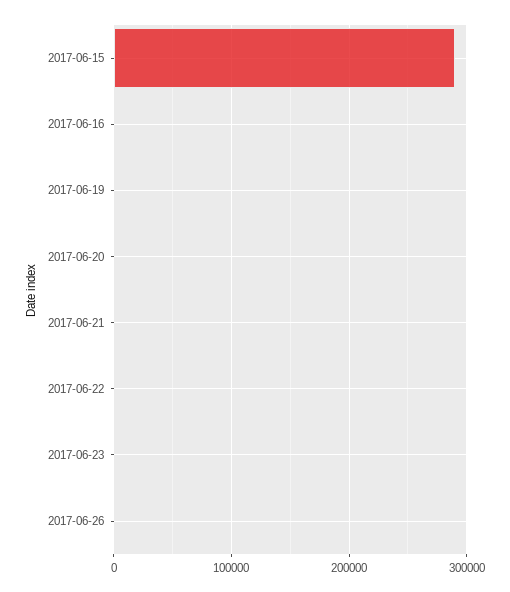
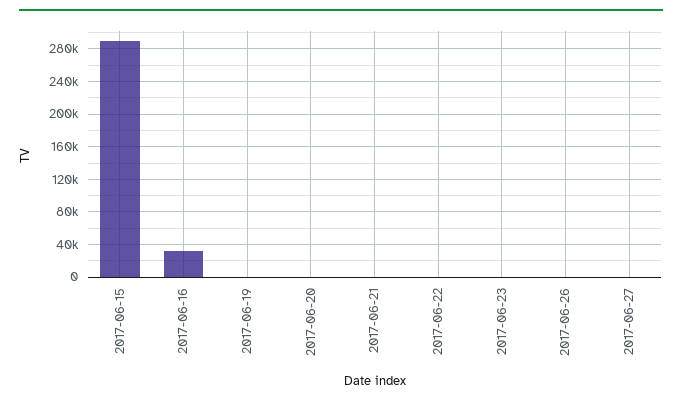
2017-06-16: 0 -> 30000
2017-06-27: none -> 0

